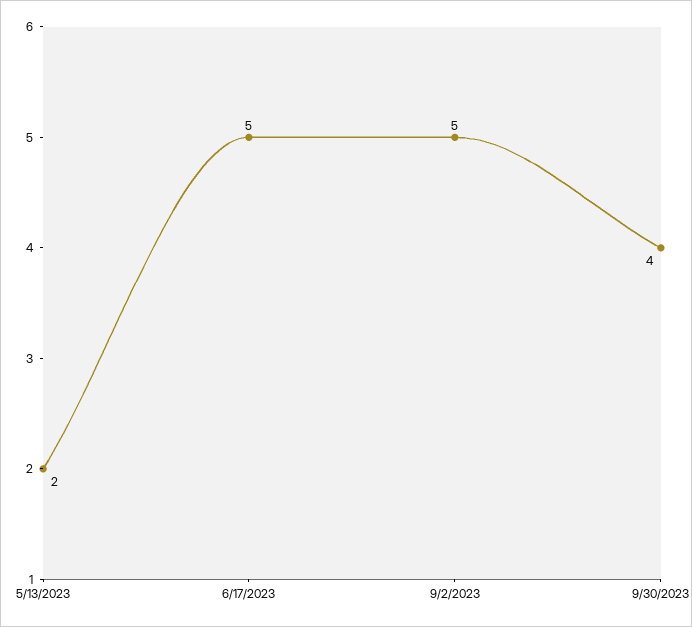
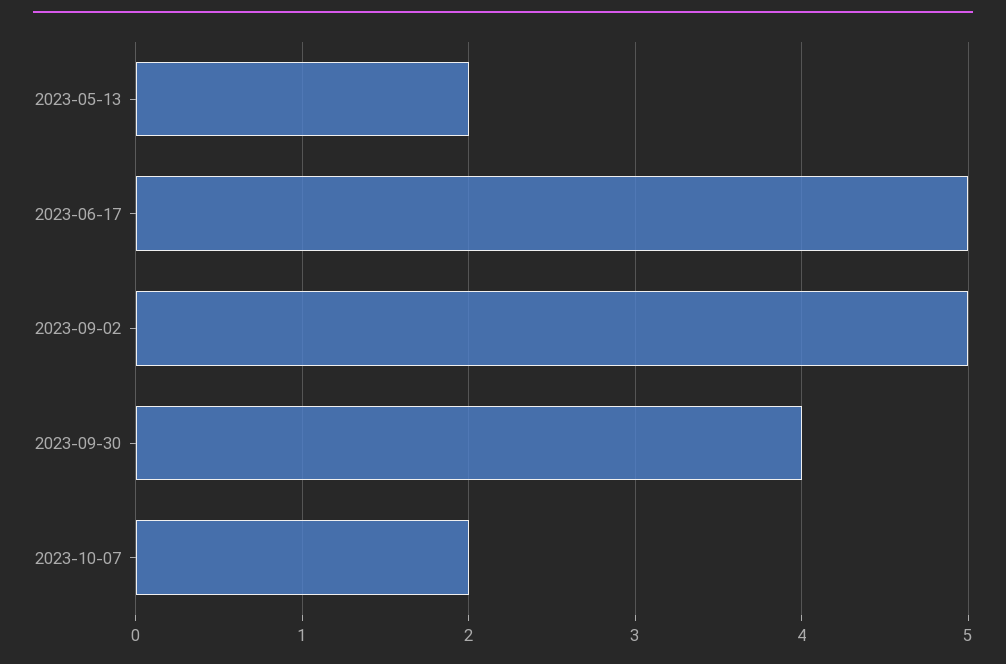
2023-10-07: none -> 2

